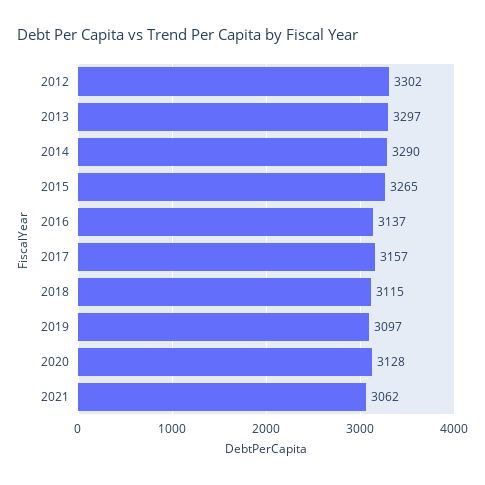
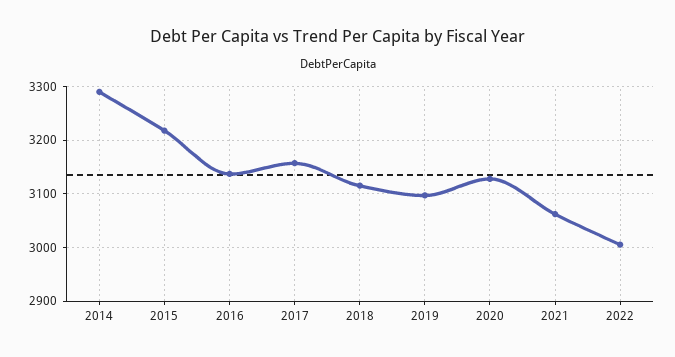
2012: 3302 -> none
2013: 3297 -> none
2015: 3265 -> 3220
2022: none -> 3000

